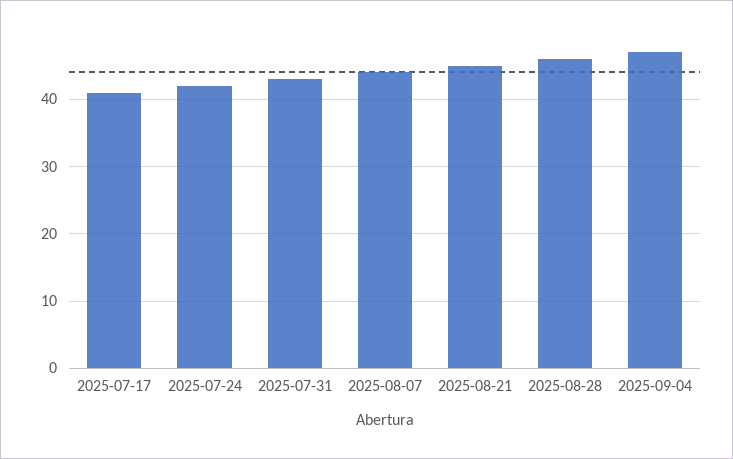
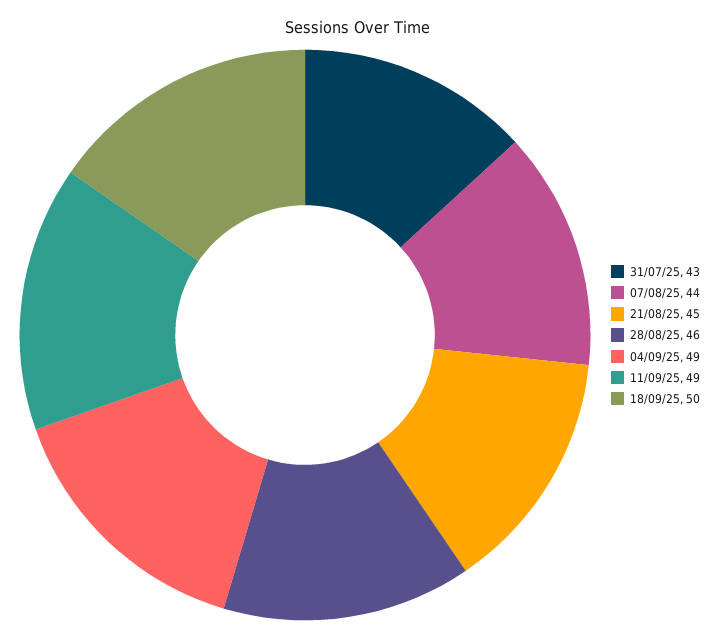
2025-07-17: 41 -> none
2025-07-24: 42 -> none
2025-09-04: 47 -> 49
11/09/25: none -> 49
18/09/25: none -> 50

